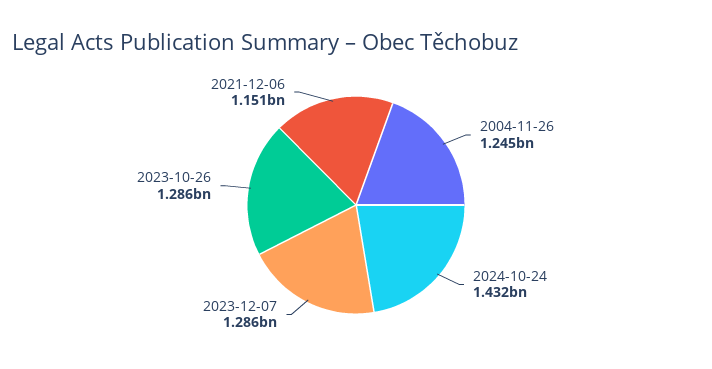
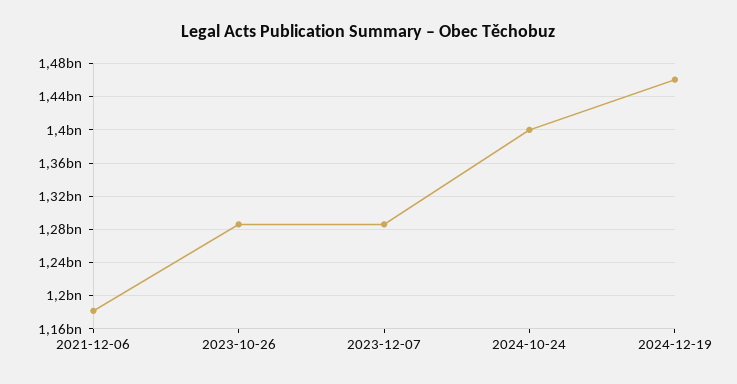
2004-11-26: 1245000000 -> none
2024-10-24: 1432000000 -> 1400000000
2021-12-06: 1151000000 -> 1180000000
2024-12-19: none -> 1460000000

